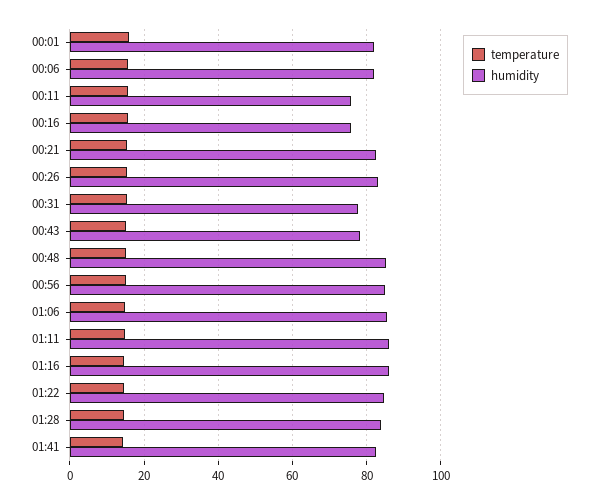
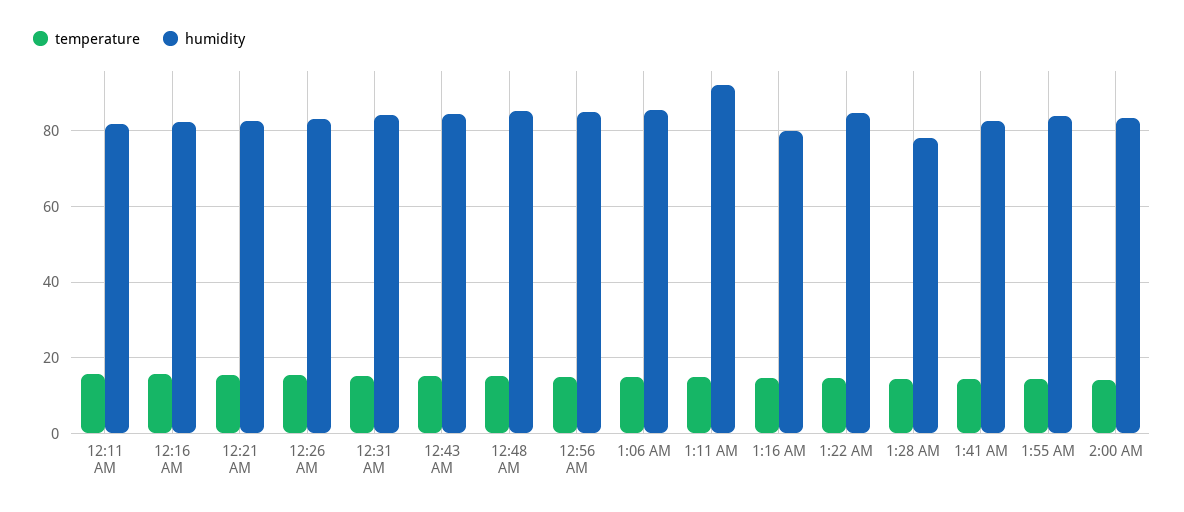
temperature, 00:01: 16 -> none
humidity, 00:01: 82 -> none
temperature, 00:06: 16 -> none
humidity, 00:06: 82 -> none
humidity, 00:11: 76 -> 82
humidity, 00:16: 76 -> 82
humidity, 00:31: 78 -> 84
humidity, 00:43: 78 -> 84
humidity, 01:11: 86 -> 92
humidity, 01:16: 86 -> 80
humidity, 01:28: 84 -> 78
temperature, 1:55 AM: none -> 14
humidity, 1:55 AM: none -> 84
temperature, 2:00 AM: none -> 14
humidity, 2:00 AM: none -> 84

